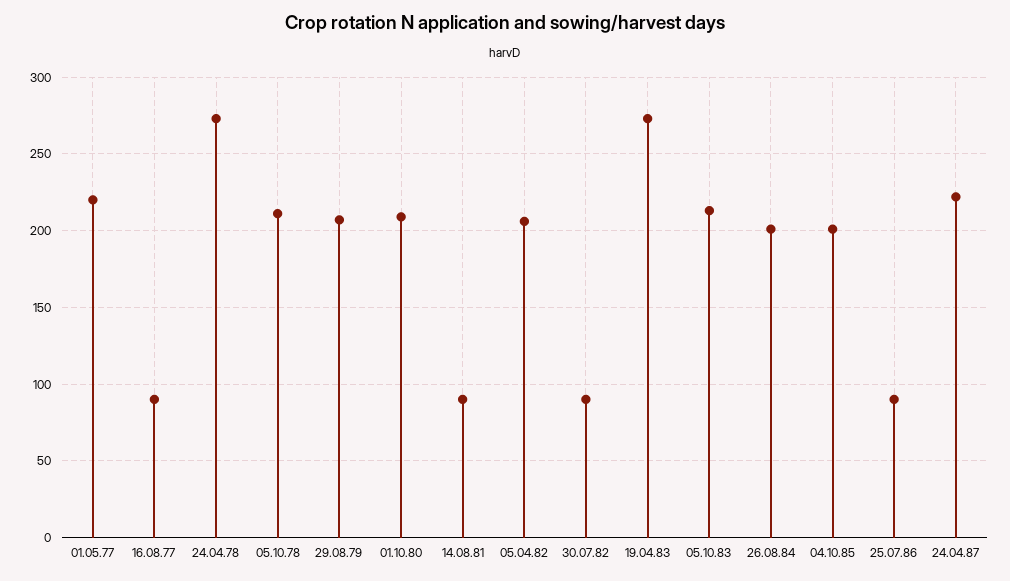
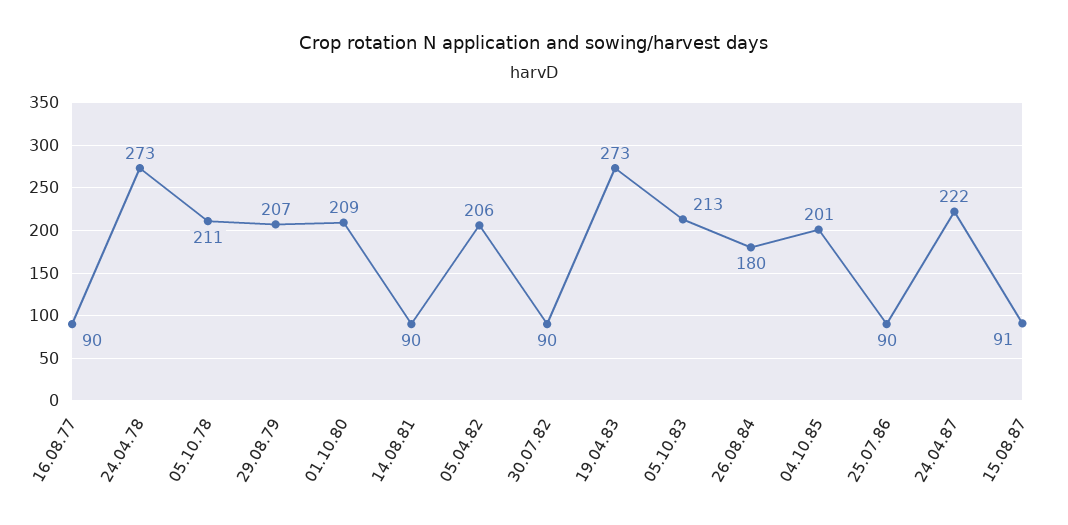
01.05.77: 220 -> none
26.08.84: 200 -> 180
15.08.87: none -> 91

